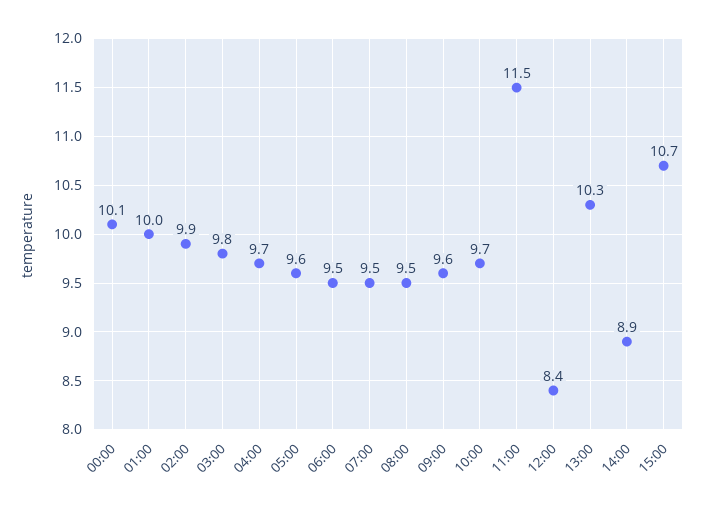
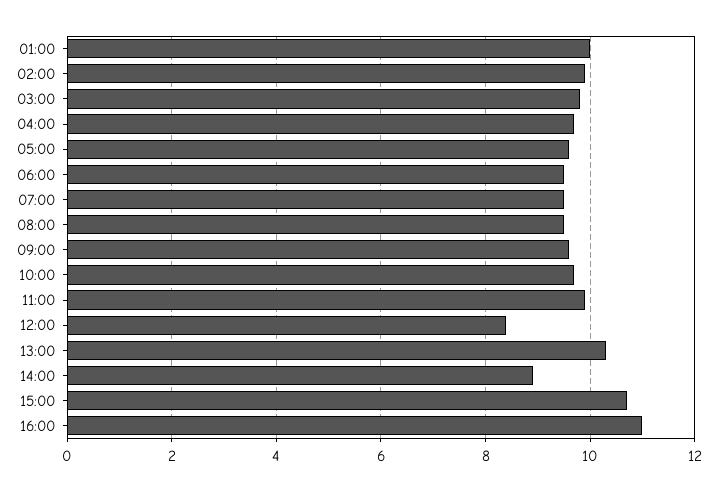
00:00: 10.1 -> none
11:00: 11.5 -> 10
16:00: none -> 11

